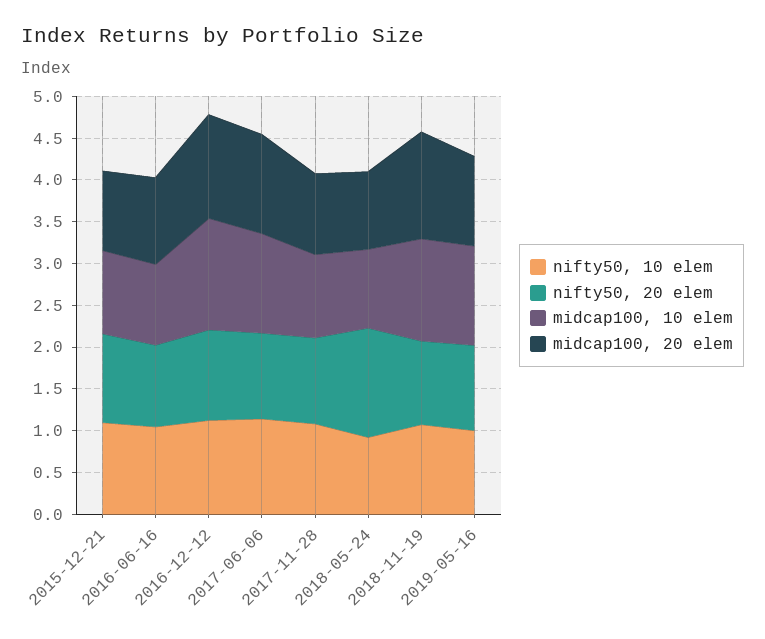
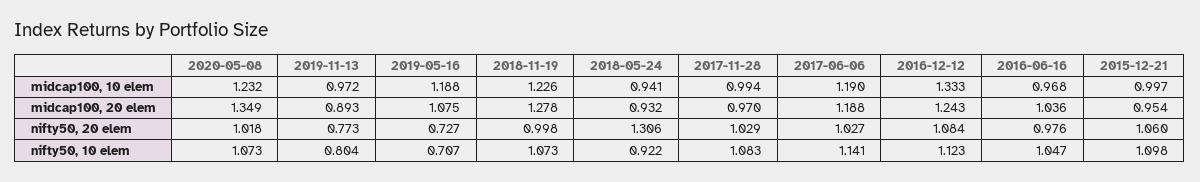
nifty50, 10 elem, 2019-05-16: 1 -> 0.707
nifty50, 20 elem, 2019-05-16: 1 -> 0.727
midcap100, 10 elem, 2020-05-08: none -> 1.232
midcap100, 10 elem, 2019-11-13: none -> 0.972
midcap100, 20 elem, 2020-05-08: none -> 1.349
midcap100, 20 elem, 2019-11-13: none -> 0.893
nifty50, 20 elem, 2020-05-08: none -> 1.018
nifty50, 20 elem, 2019-11-13: none -> 0.773
nifty50, 10 elem, 2020-05-08: none -> 1.073
nifty50, 10 elem, 2019-11-13: none -> 0.804

